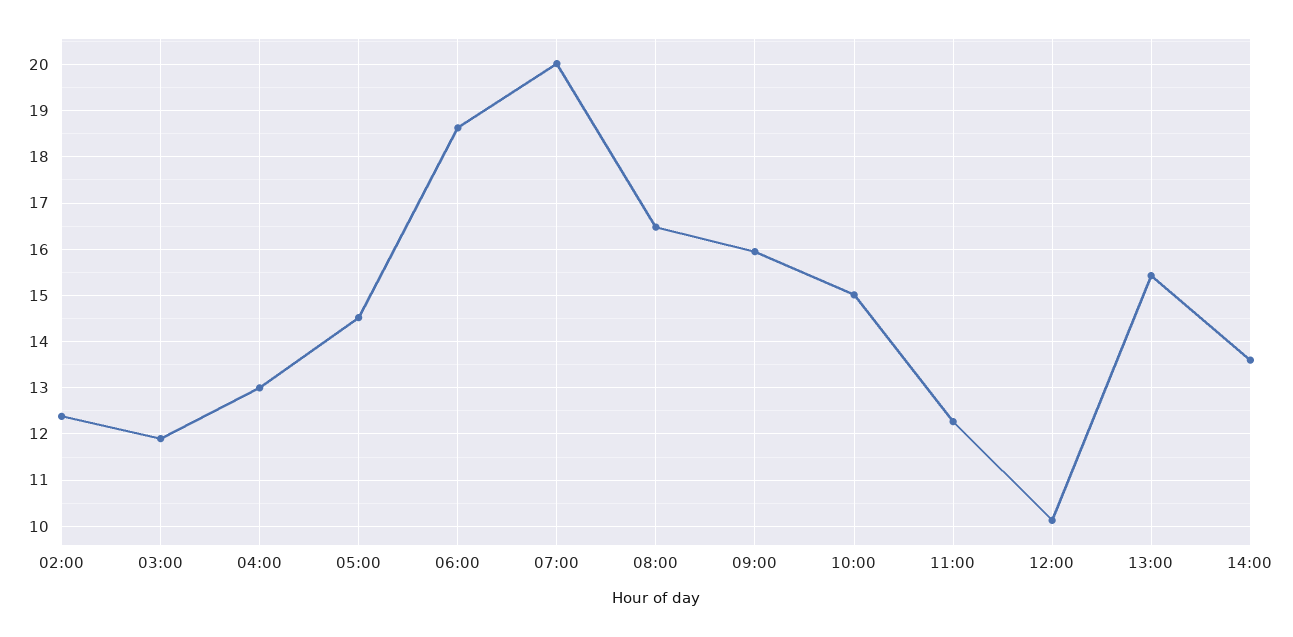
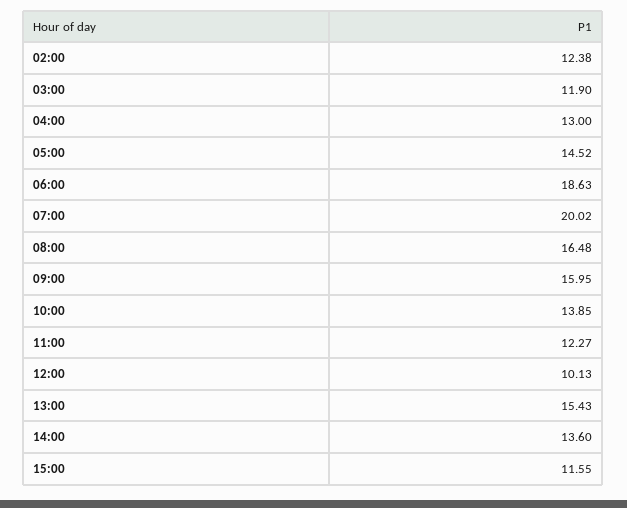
10:00: 15 -> 13.85
15:00: none -> 11.55

